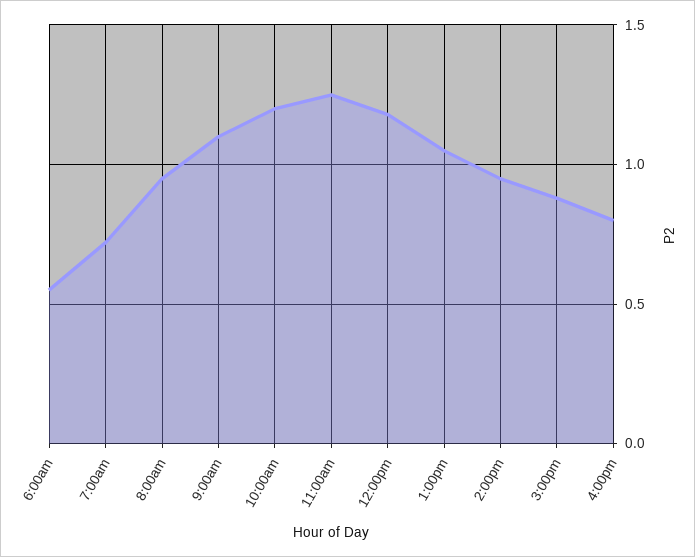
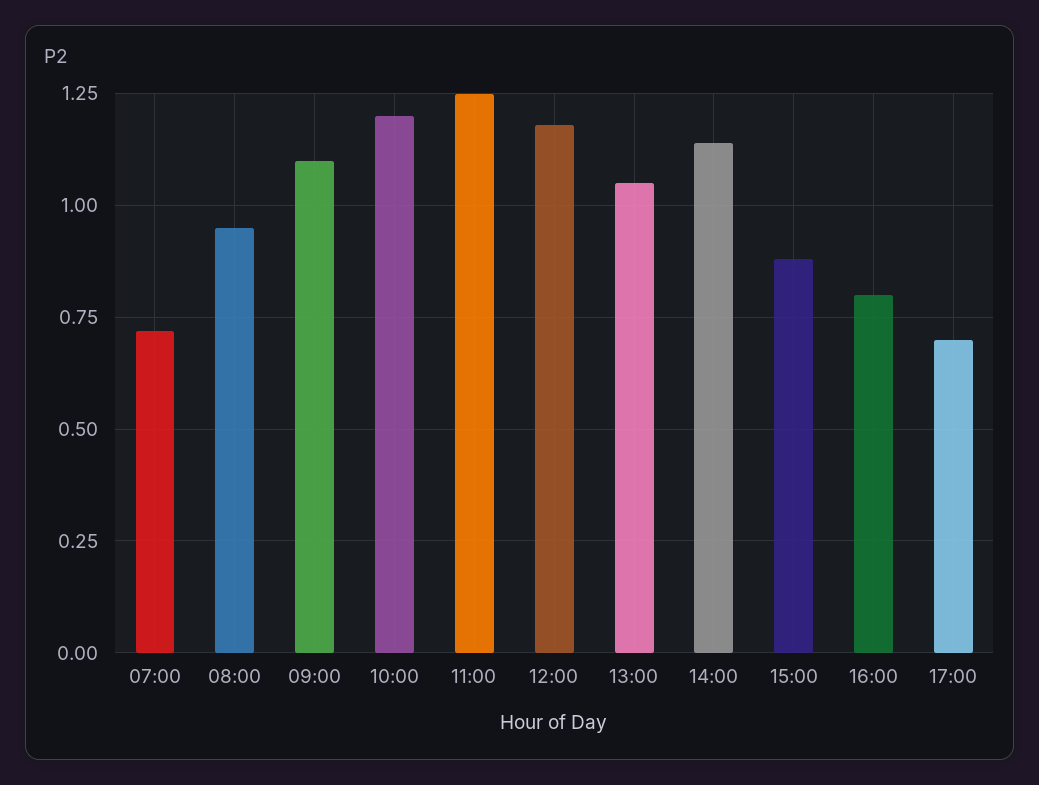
6:00am: 0.55 -> none
2:00pm: 0.95 -> 1.15
17:00: none -> 0.7

